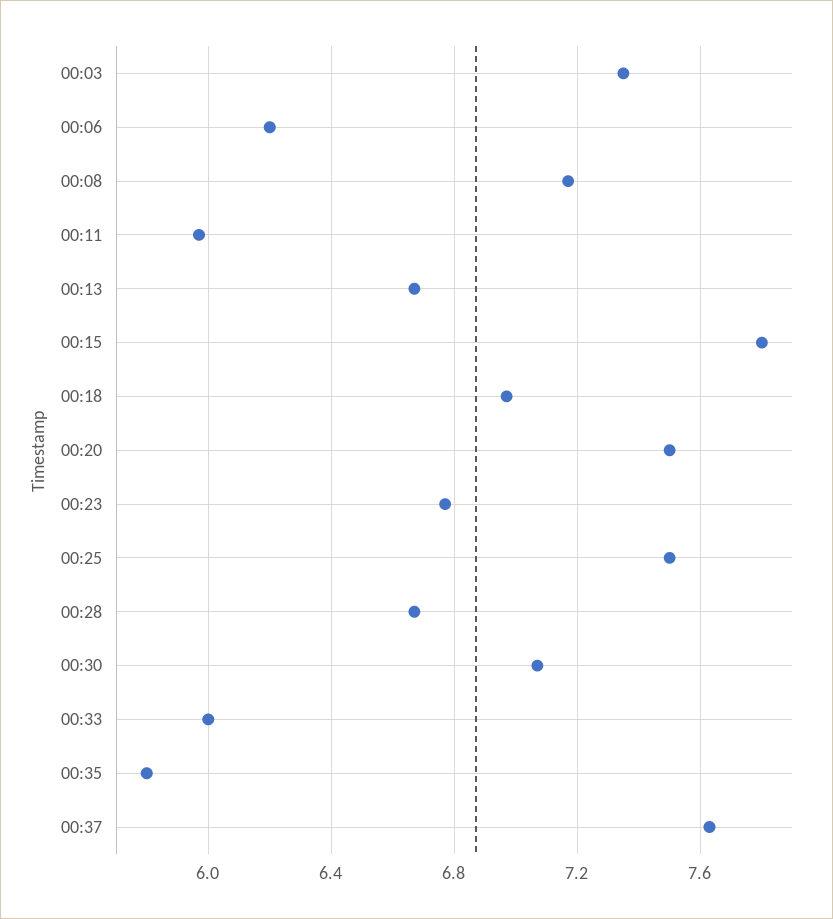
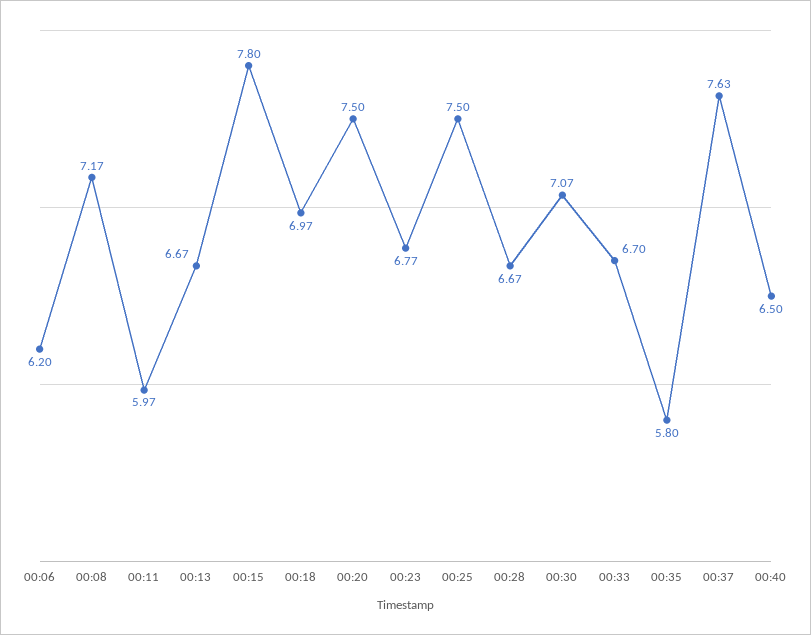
00:03: 7.35 -> none
00:33: 6 -> 6.7
00:40: none -> 6.5

